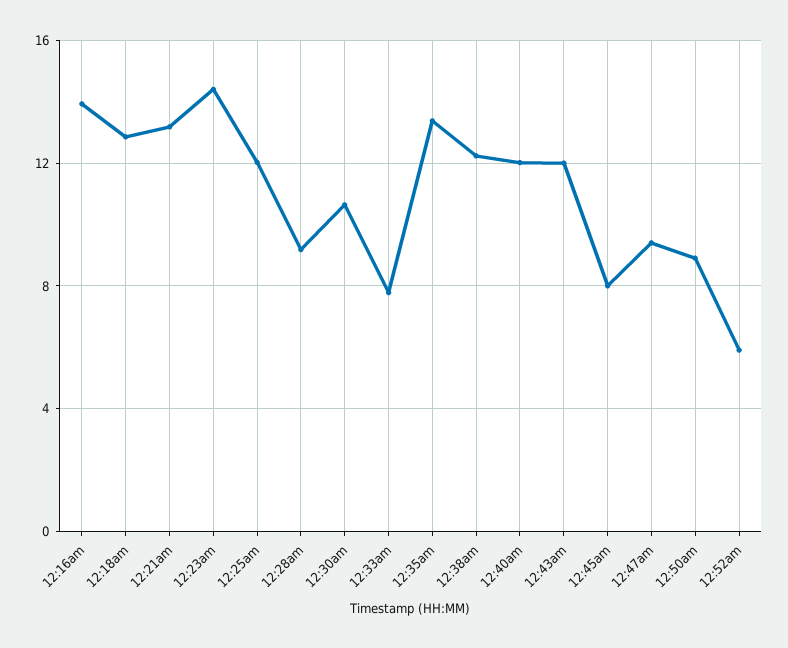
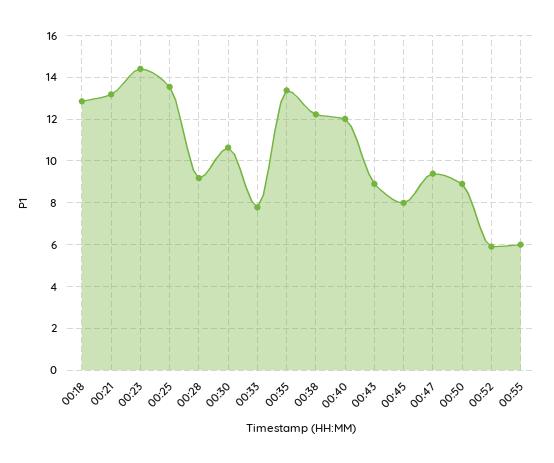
12:16am: 14 -> none
12:25am: 12 -> 13.5
12:43am: 12 -> 9
00:55: none -> 6

